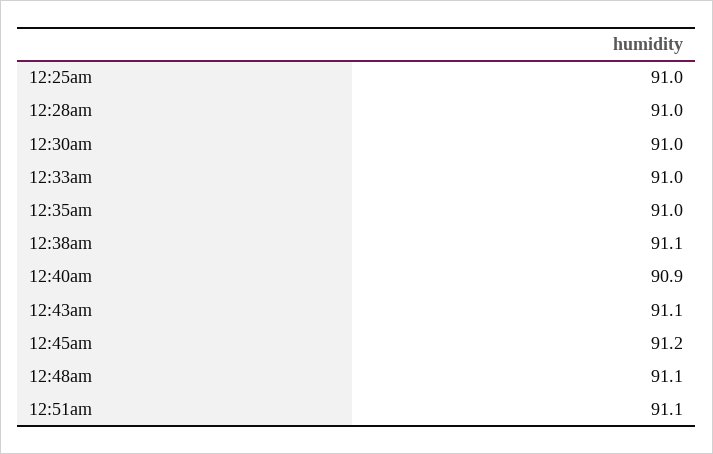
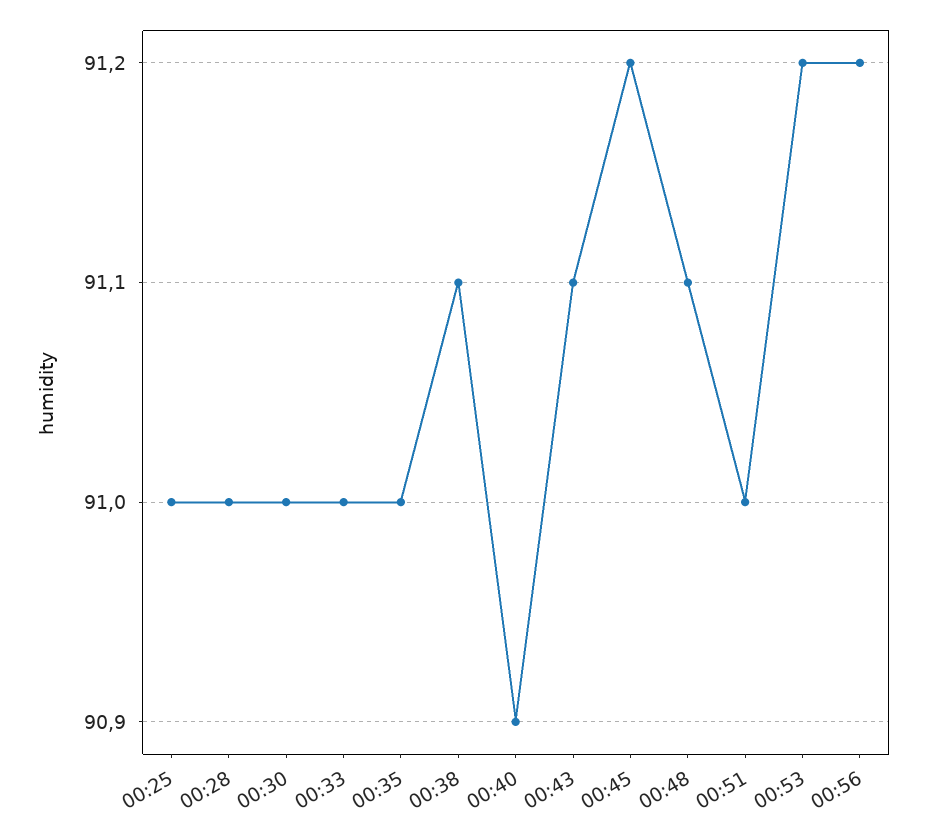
12:51am: 91.1 -> 91
00:53: none -> 91.2
00:56: none -> 91.2

